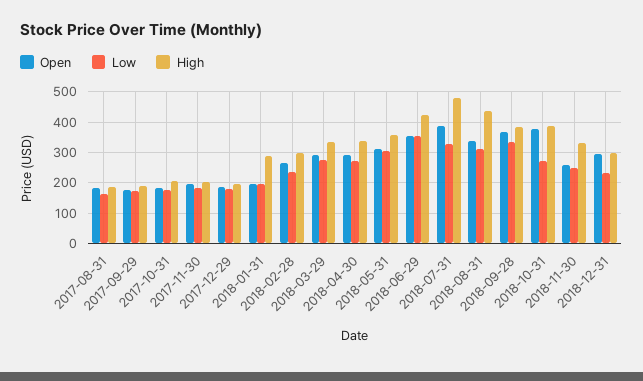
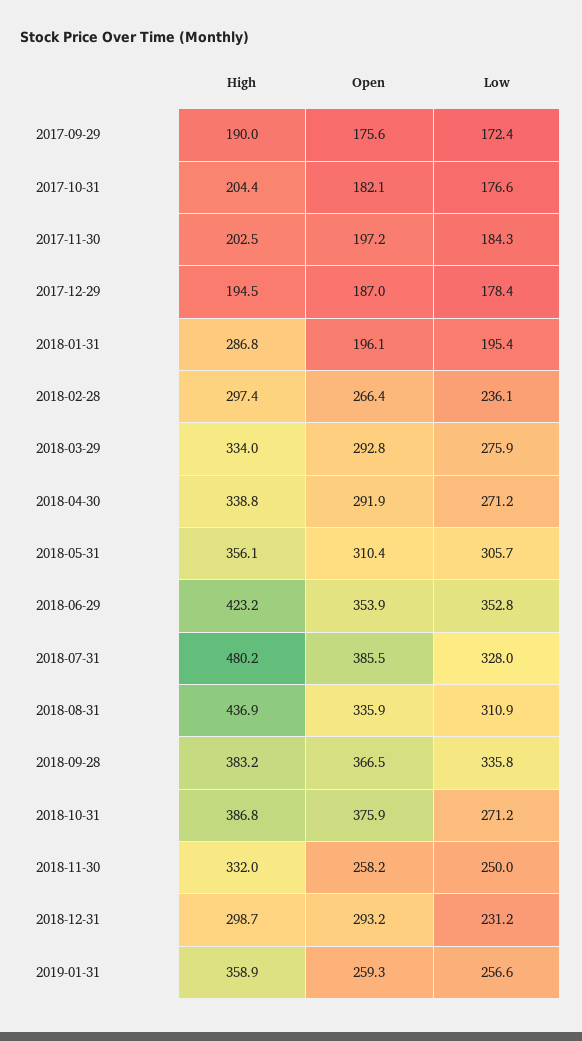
Open, 2017-08-31: 180 -> none
Low, 2017-08-31: 160 -> none
High, 2017-08-31: 180 -> none
High, 2019-01-31: none -> 358.9
Open, 2019-01-31: none -> 259.3
Low, 2019-01-31: none -> 256.6

